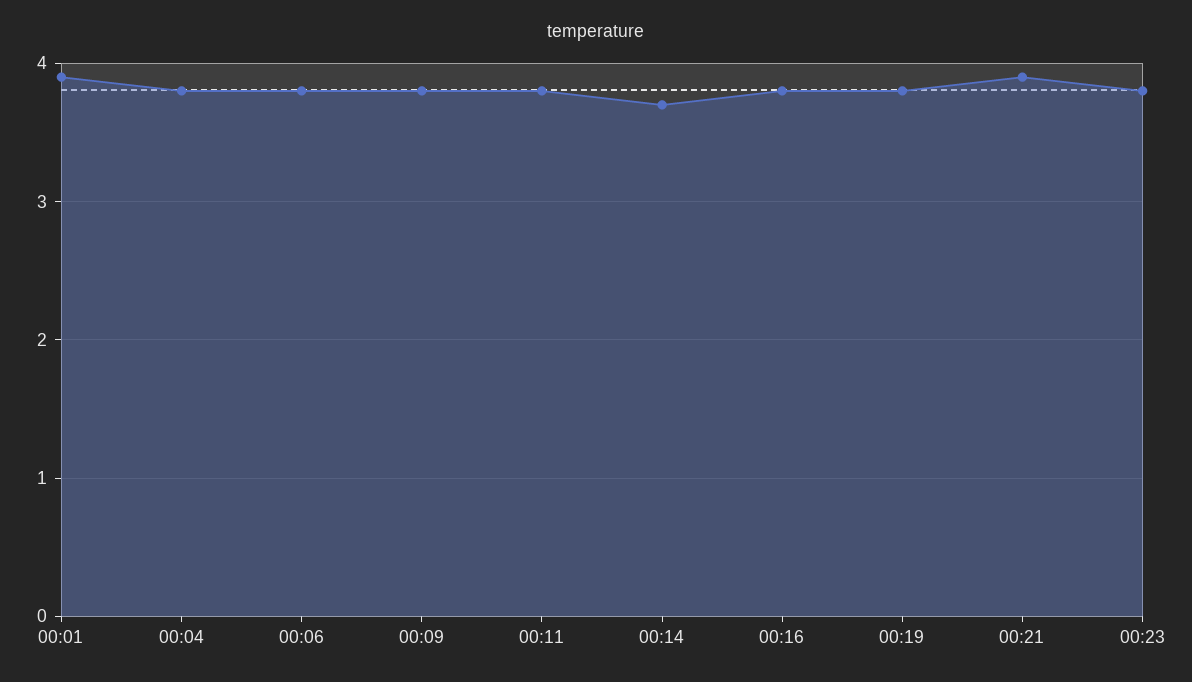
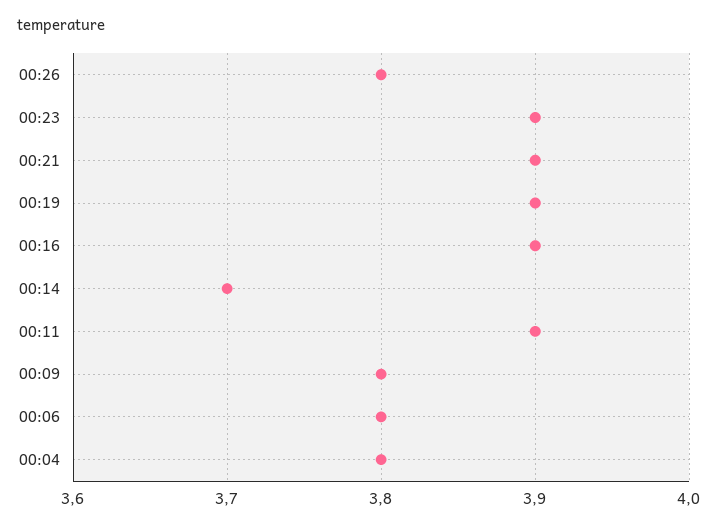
00:01: 3.9 -> none
00:11: 3.8 -> 3.9
00:16: 3.8 -> 3.9
00:19: 3.8 -> 3.9
00:23: 3.8 -> 3.9
00:26: none -> 3.8

